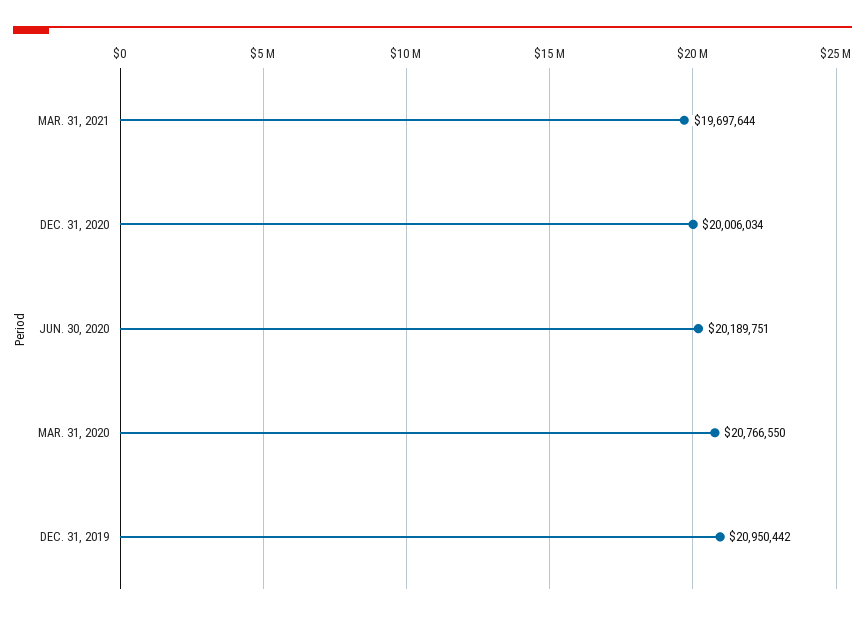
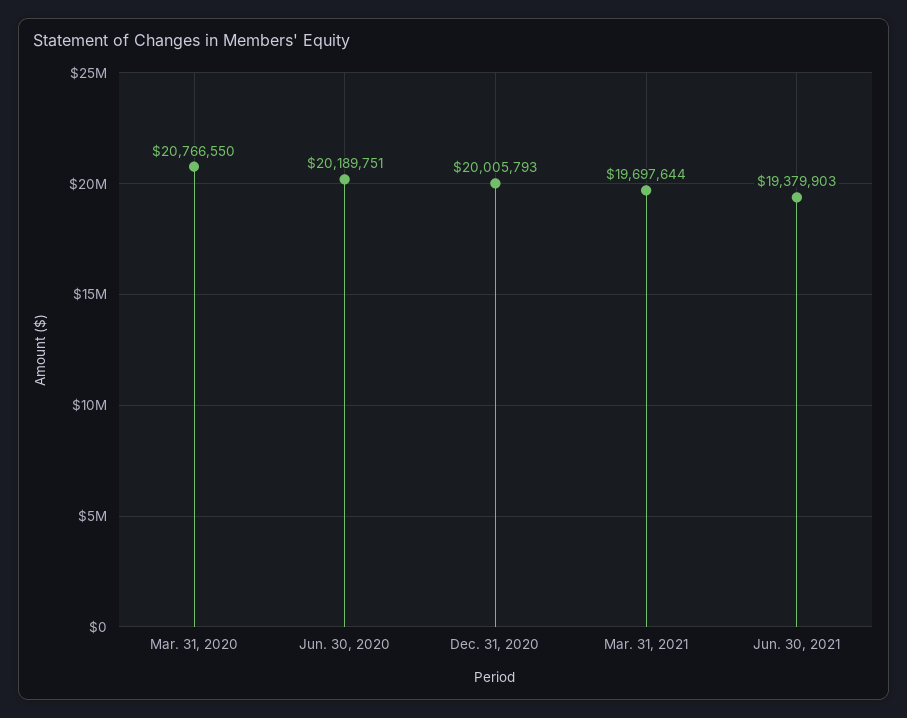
DEC. 31, 2020: 20006034 -> 20005793
DEC. 31, 2019: 20950442 -> none
Jun. 30, 2021: none -> 19379903

